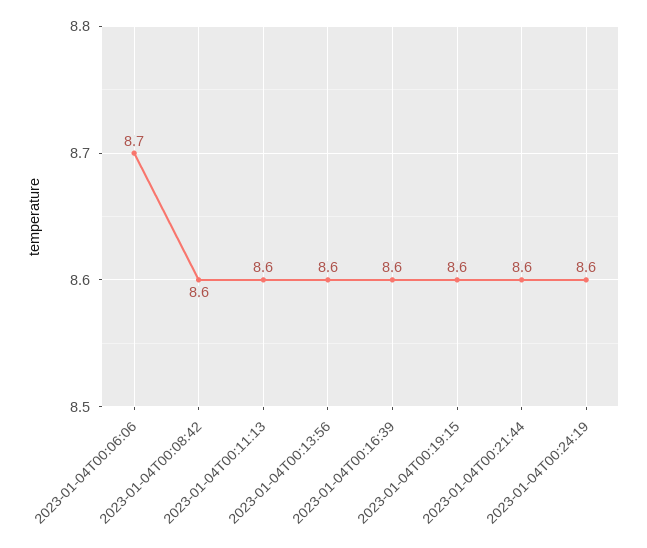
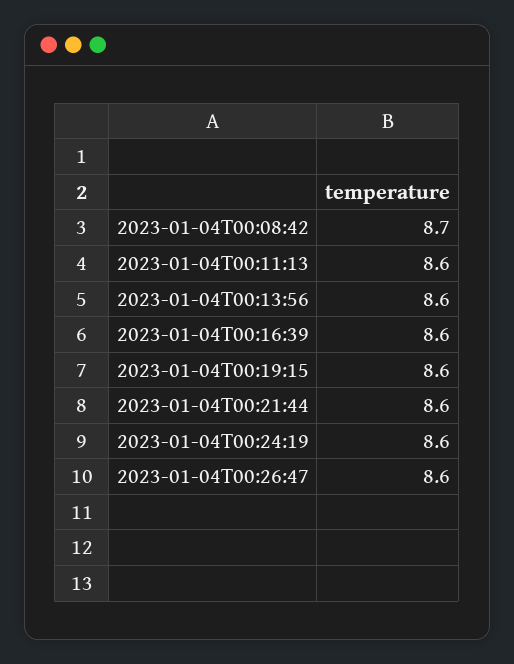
2023-01-04T00:06:06: 8.7 -> none
2023-01-04T00:08:42: 8.6 -> 8.7
2023-01-04T00:26:47: none -> 8.6

